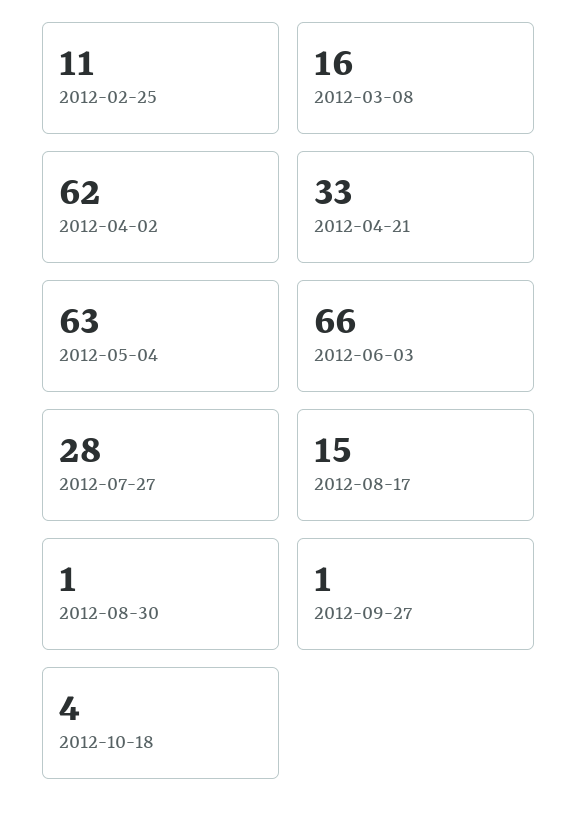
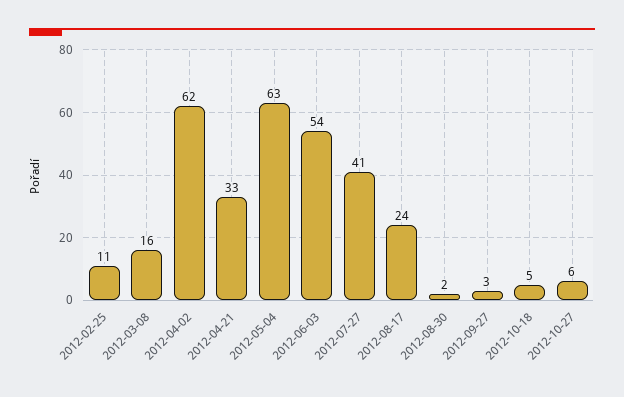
2012-06-03: 66 -> 54
2012-07-27: 28 -> 41
2012-08-17: 15 -> 24
2012-08-30: 1 -> 2
2012-09-27: 1 -> 3
2012-10-18: 4 -> 5
2012-10-27: none -> 6

